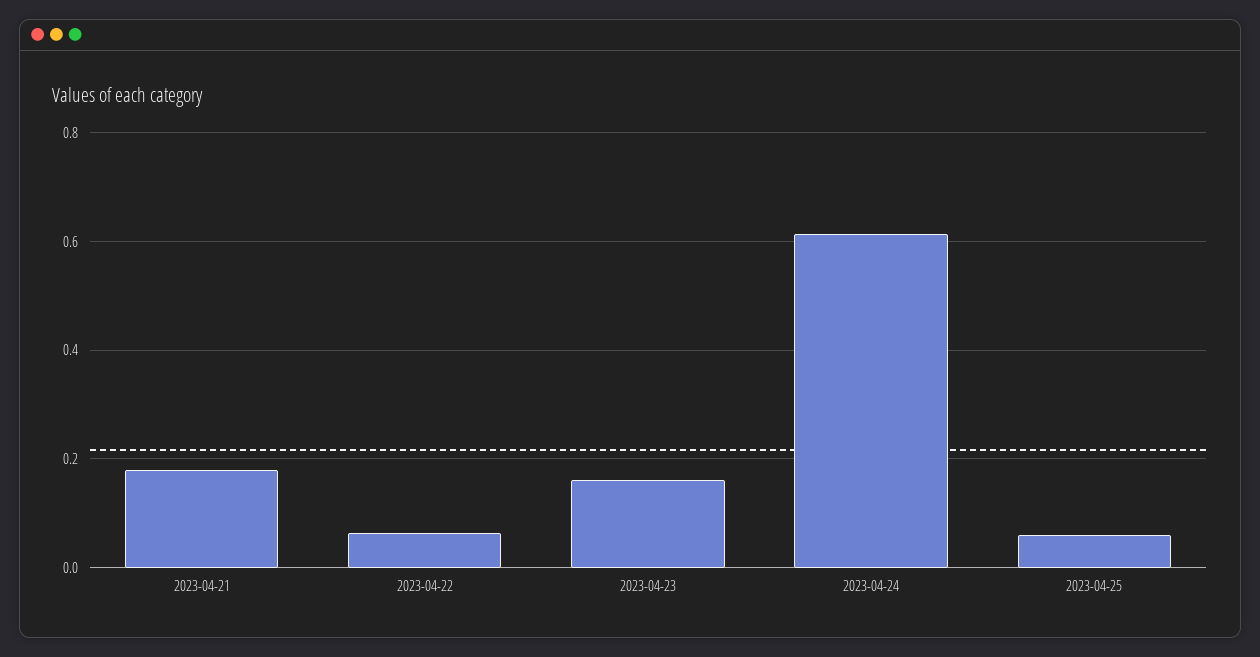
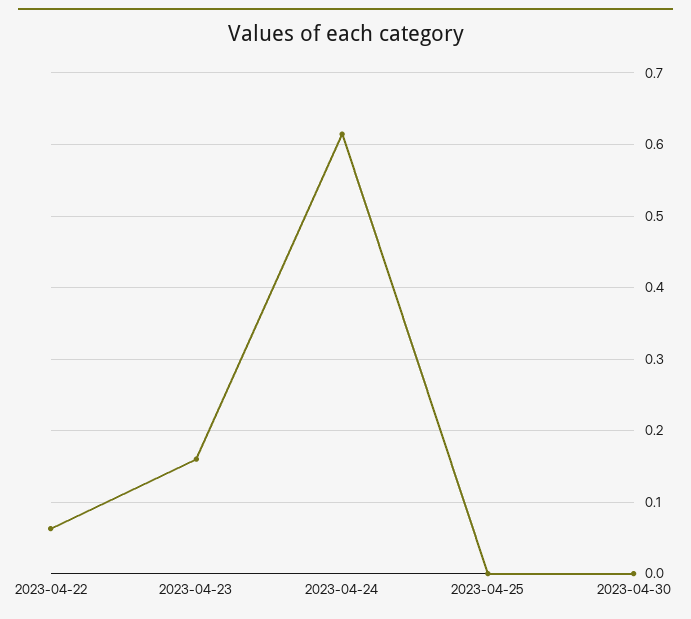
2023-04-21: 0.18 -> none
2023-04-25: 0.06 -> 0
2023-04-30: none -> 0

